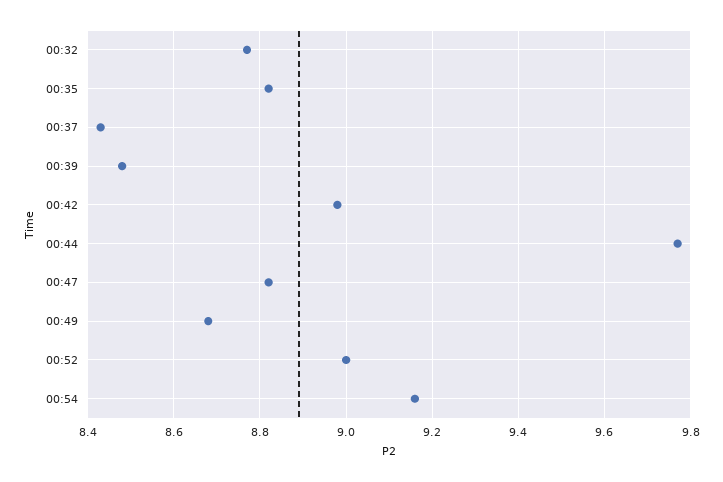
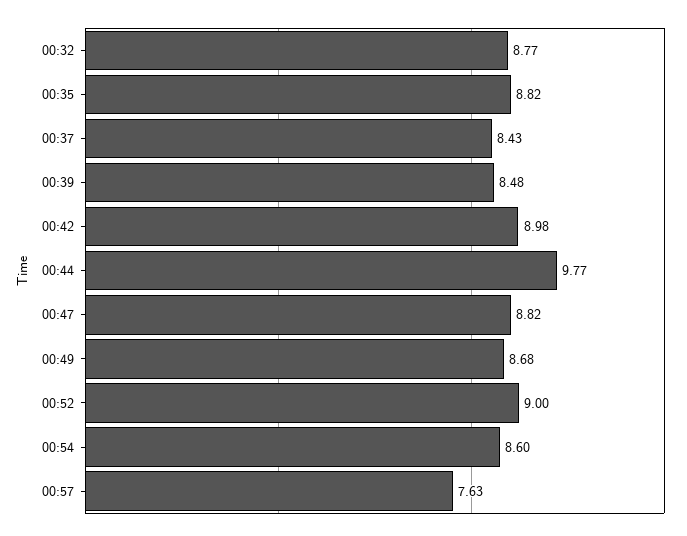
00:54: 9.15 -> 8.6
00:57: none -> 7.63

